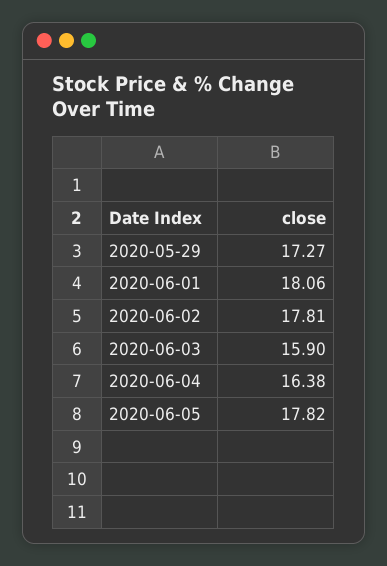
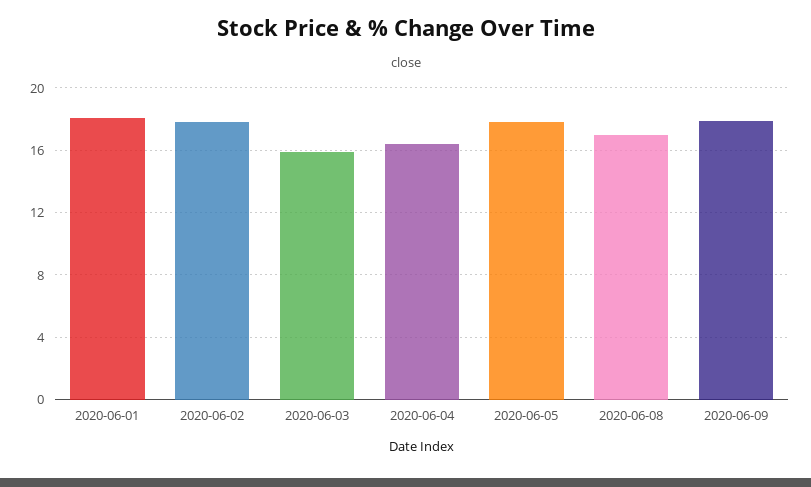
2020-05-29: 17.27 -> none
2020-06-08: none -> 17
2020-06-09: none -> 18

